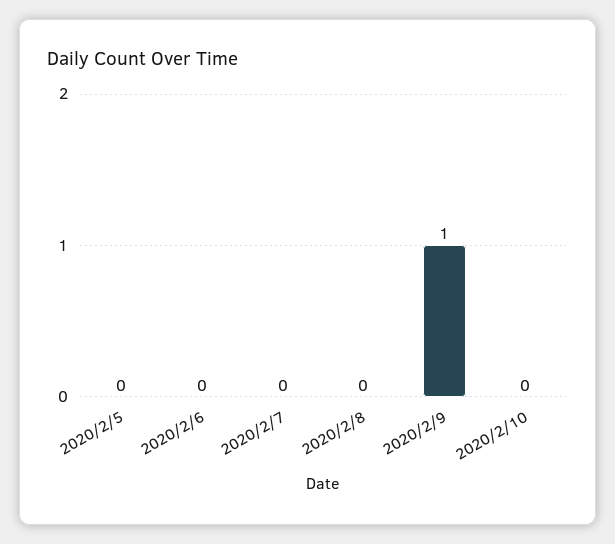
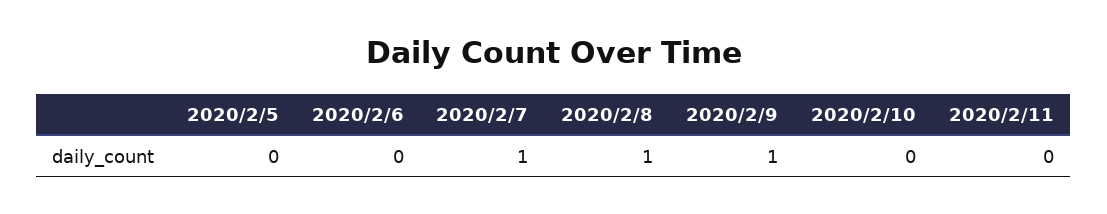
2020/2/7: 0 -> 1
2020/2/8: 0 -> 1
2020/2/11: none -> 0

